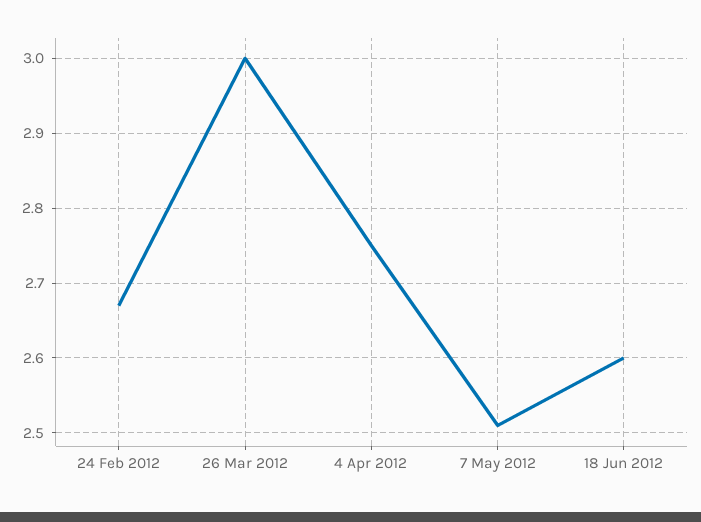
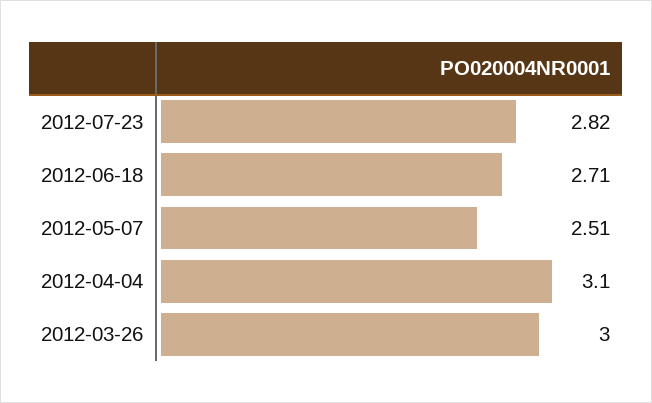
24 Feb 2012: 2.67 -> none
4 Apr 2012: 2.75 -> 3.1
18 Jun 2012: 2.6 -> 2.71
2012-07-23: none -> 2.82

